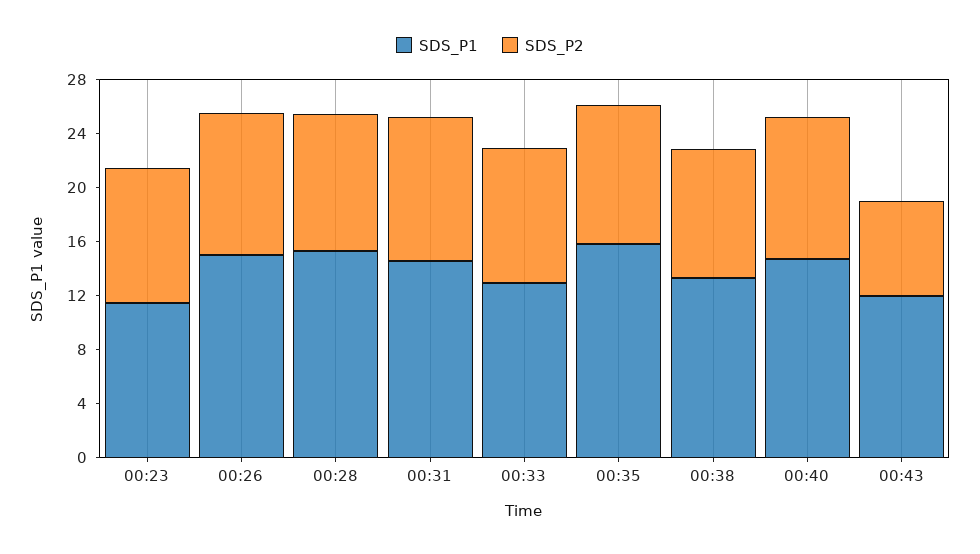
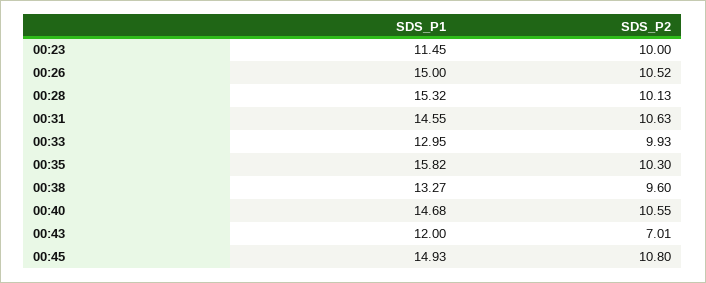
SDS_P1, 00:45: none -> 14.93
SDS_P2, 00:45: none -> 10.8

